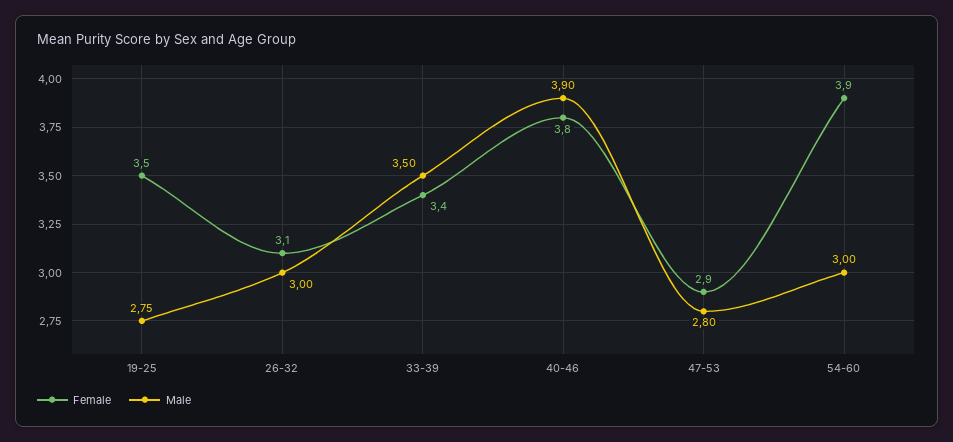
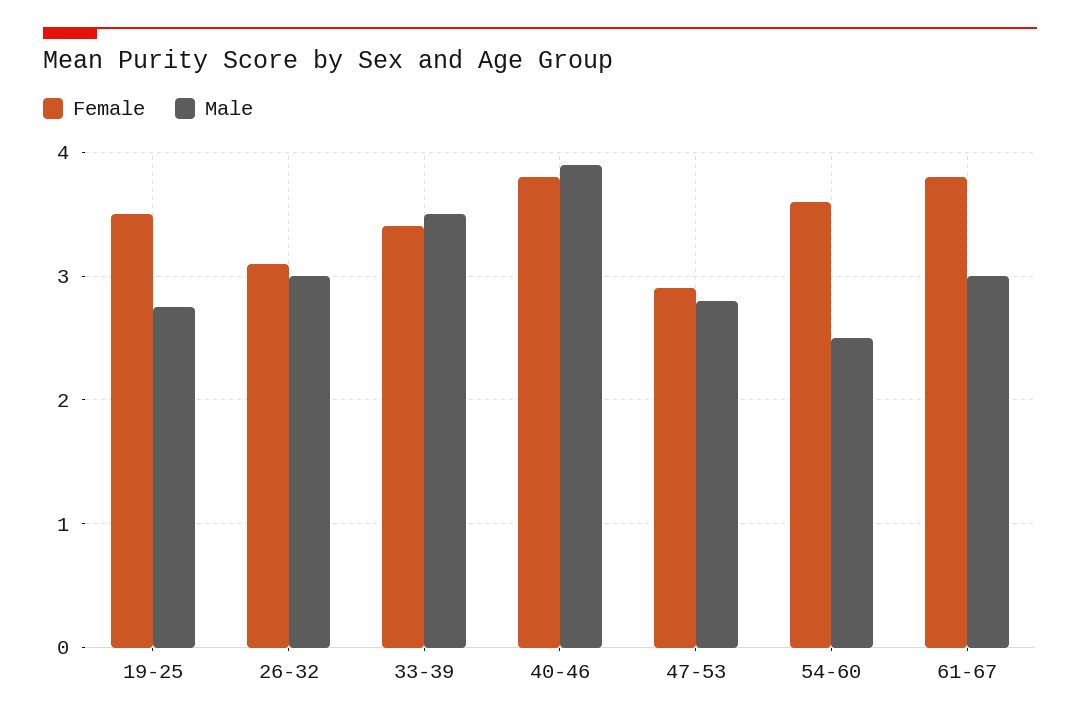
Female, 54-60: 3.9 -> 3.6
Male, 54-60: 3 -> 2.5
Female, 61-67: none -> 3.8
Male, 61-67: none -> 3

